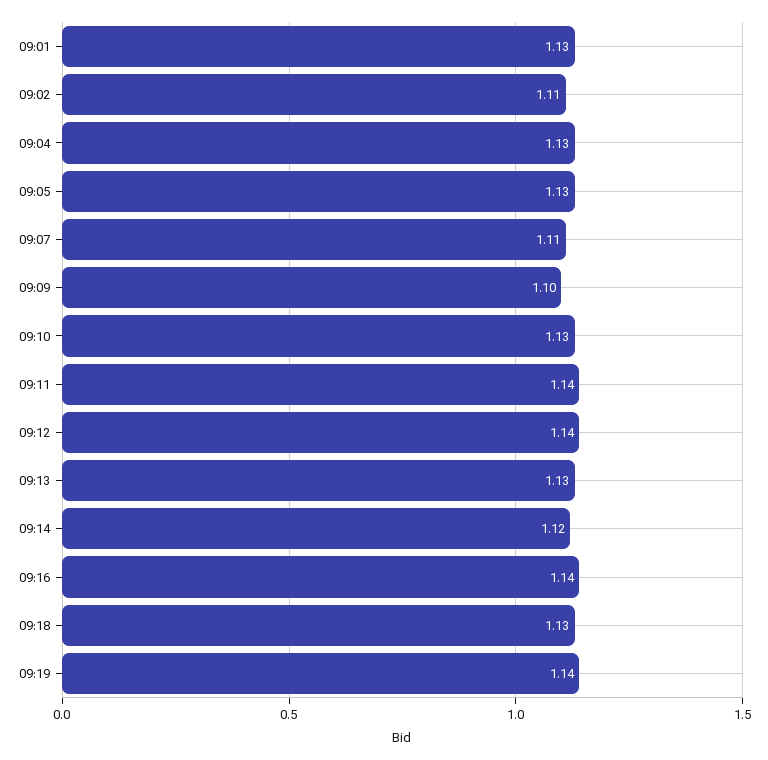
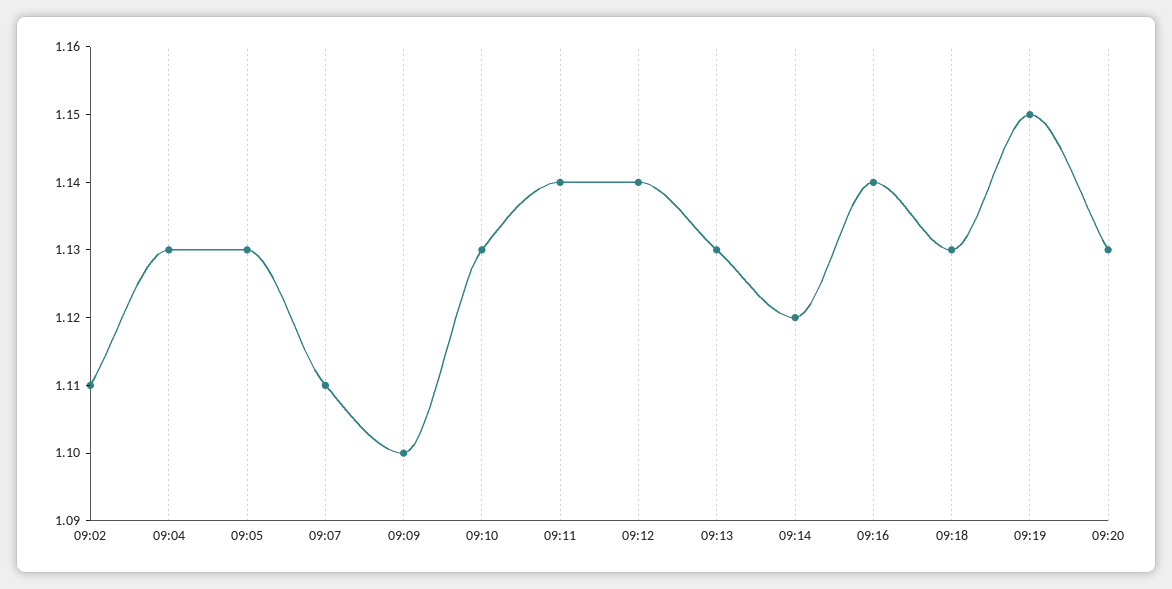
09:01: 1.13 -> none
09:19: 1.14 -> 1.15
09:20: none -> 1.13

